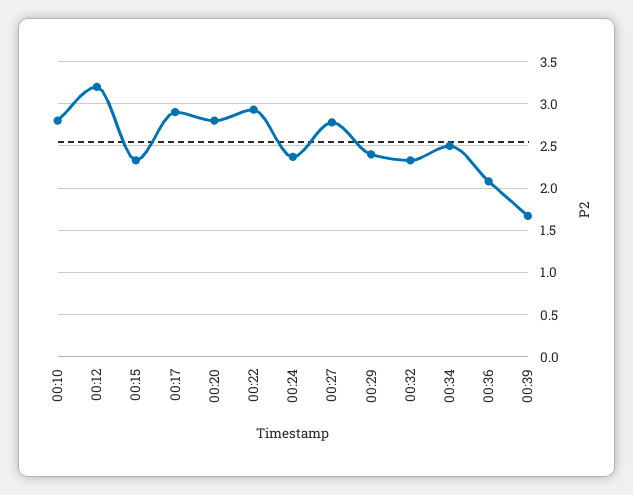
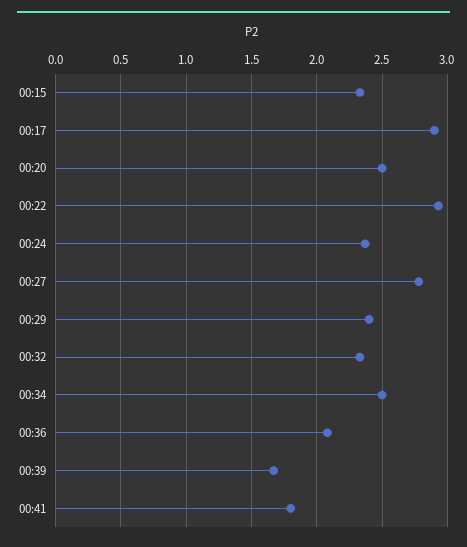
00:10: 2.8 -> none
00:12: 3.2 -> none
00:20: 2.8 -> 2.5
00:41: none -> 1.8

